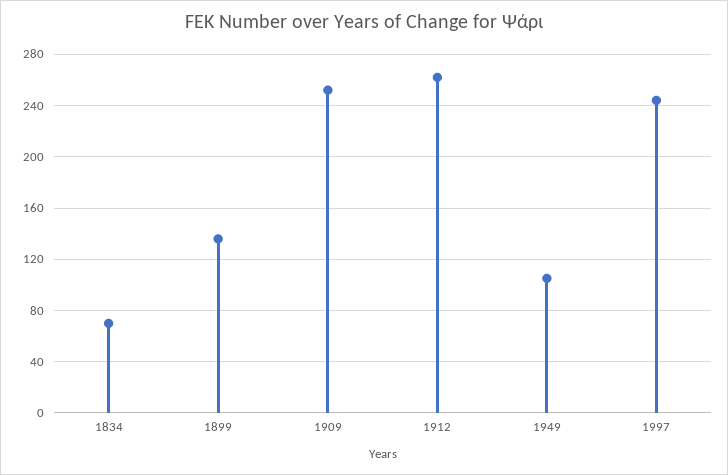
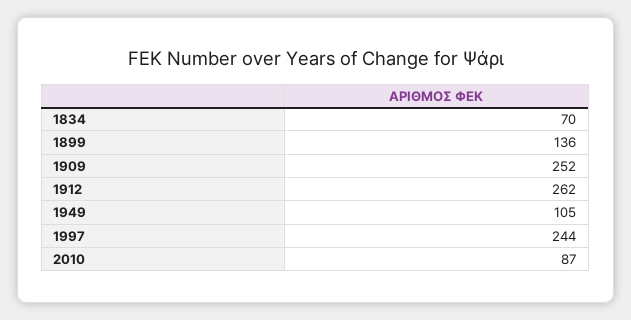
2010: none -> 87

